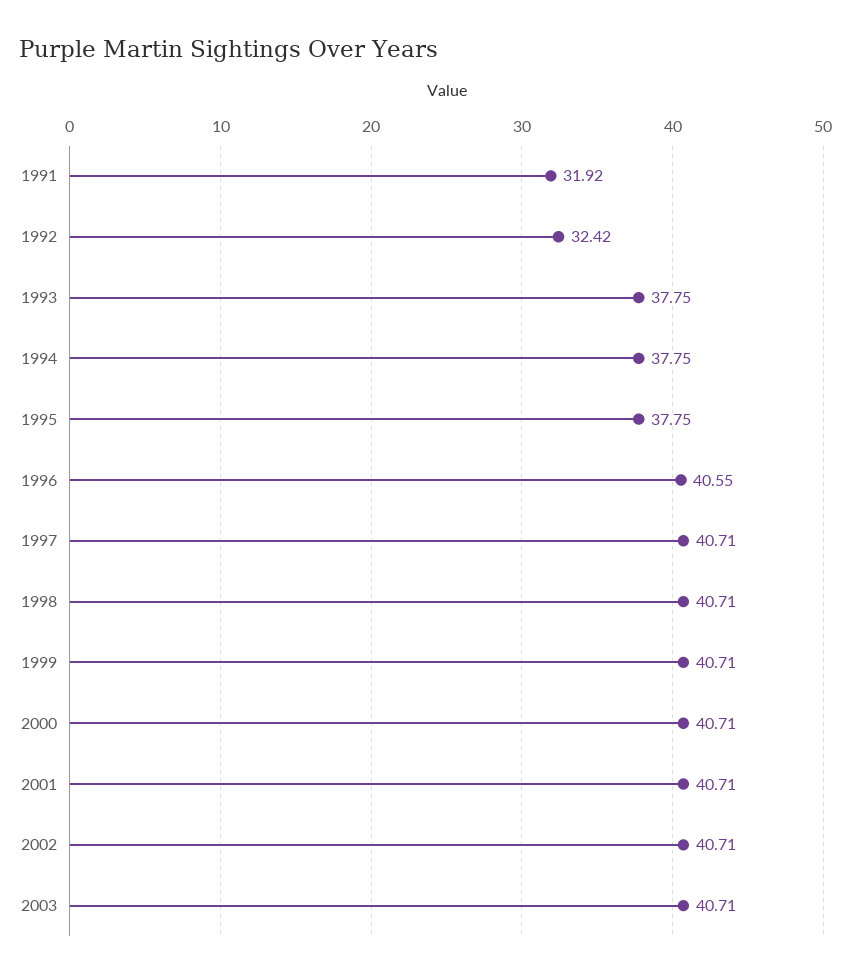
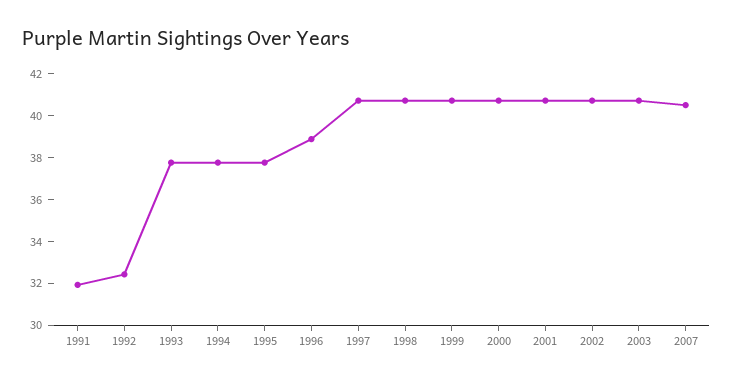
1996: 40.55 -> 39
2007: none -> 40.5

